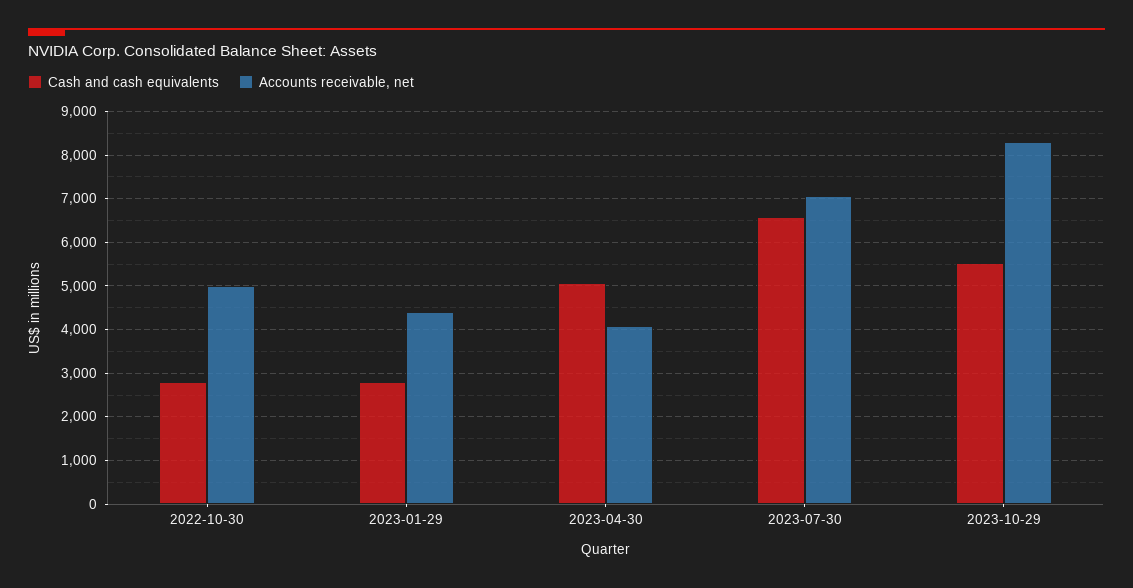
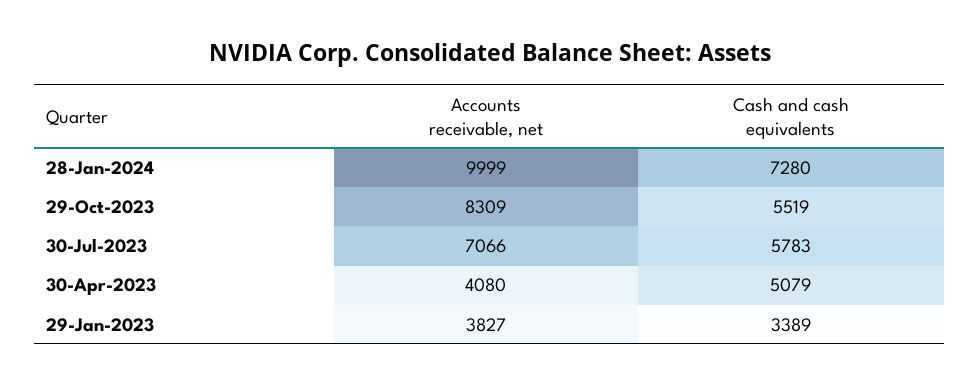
Cash and cash equivalents, 2022-10-30: 2800 -> none
Accounts receivable, net, 2022-10-30: 5000 -> none
Cash and cash equivalents, 2023-01-29: 2800 -> 3389
Accounts receivable, net, 2023-01-29: 4400 -> 3827
Cash and cash equivalents, 2023-07-30: 6600 -> 5783
Accounts receivable, net, 28-Jan-2024: none -> 9999
Cash and cash equivalents, 28-Jan-2024: none -> 7280

